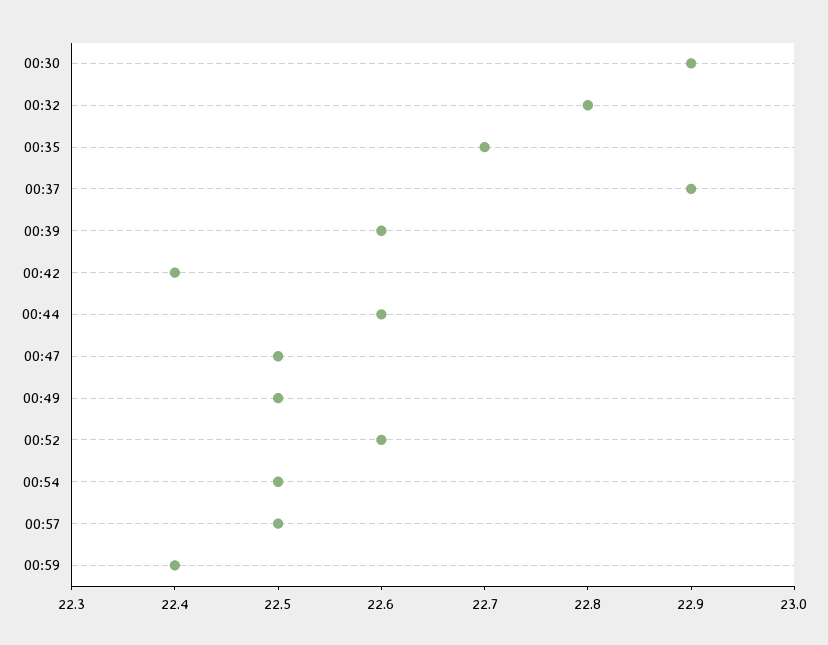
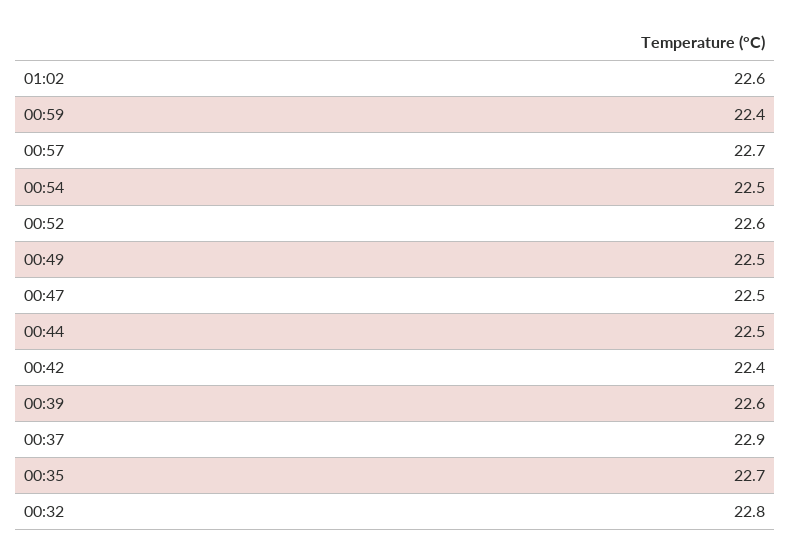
00:30: 22.9 -> none
00:44: 22.6 -> 22.5
00:57: 22.5 -> 22.7
01:02: none -> 22.6

